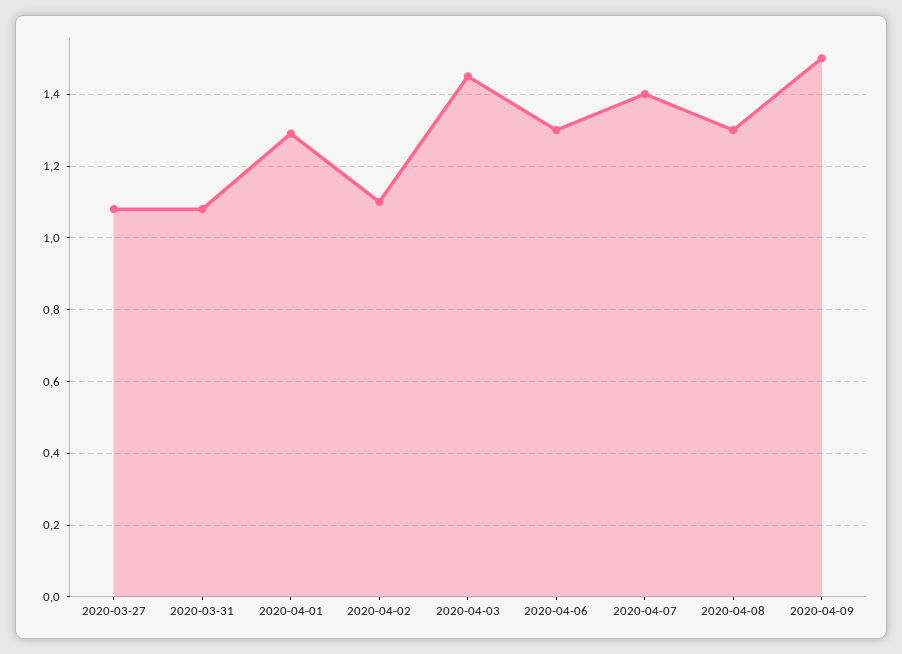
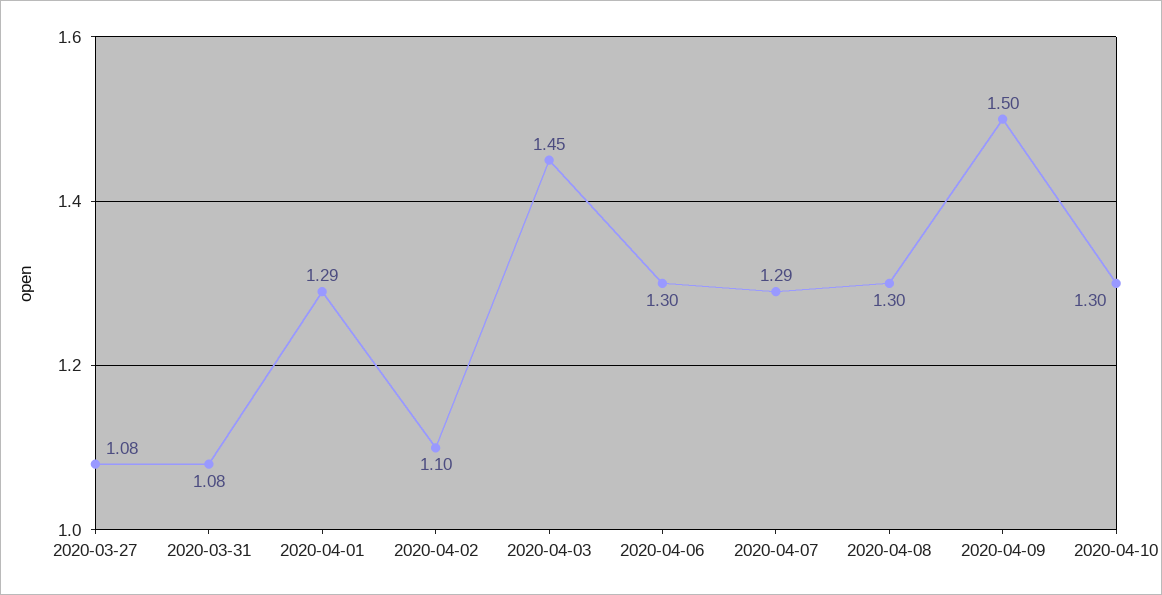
2020-04-07: 1.4 -> 1.29
2020-04-10: none -> 1.3

